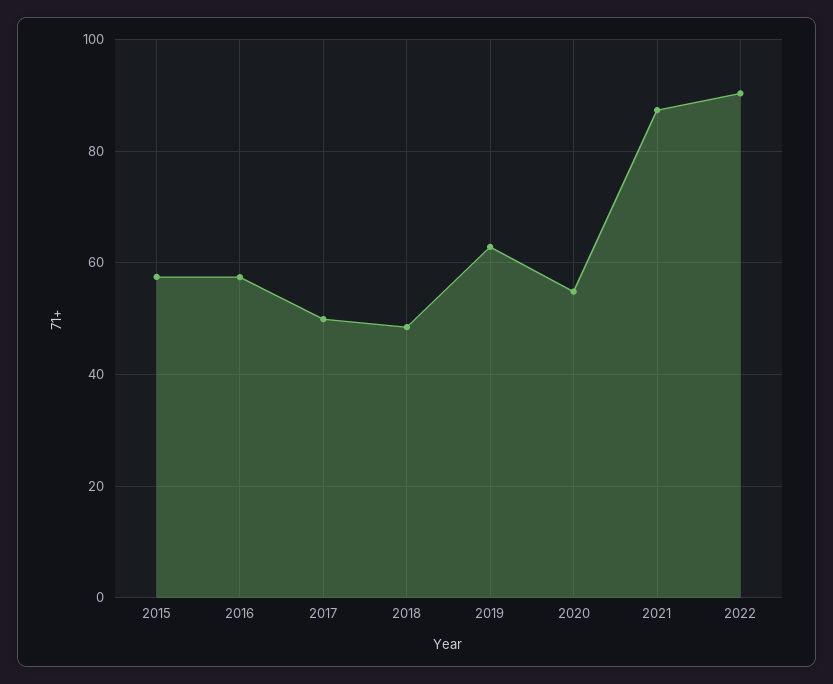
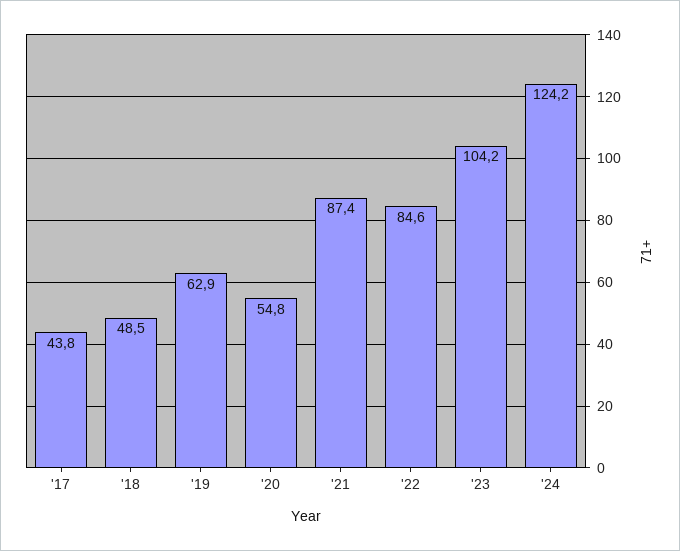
2015: 58 -> none
2016: 58 -> none
2017: 50 -> 43.8
2022: 90 -> 84.6
'23: none -> 104.2
'24: none -> 124.2

